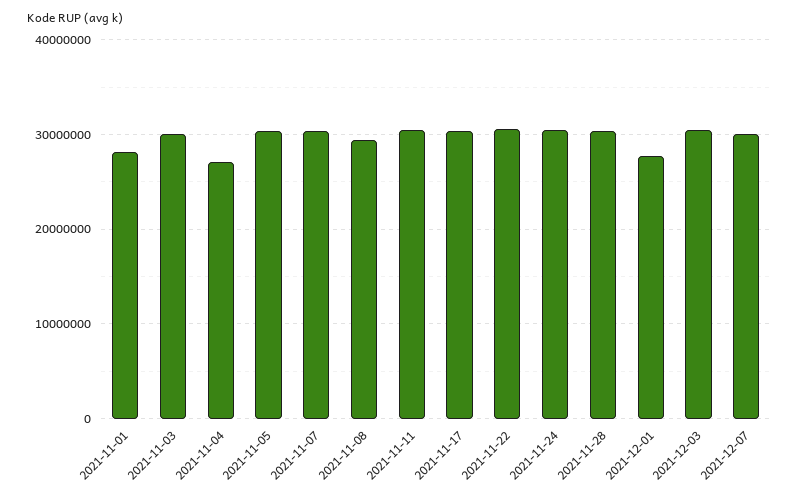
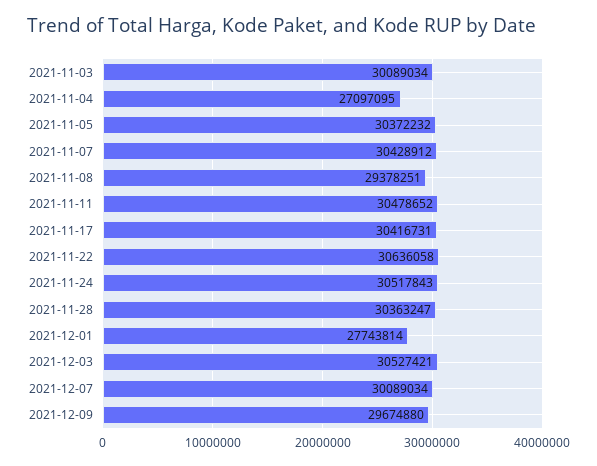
2021-11-01: 28000000 -> none
2021-12-09: none -> 29674880

